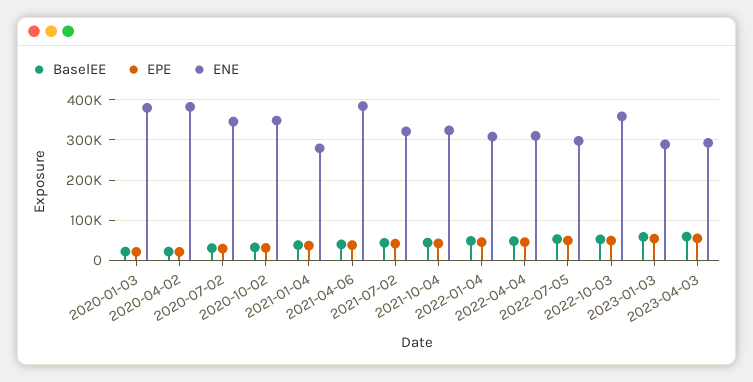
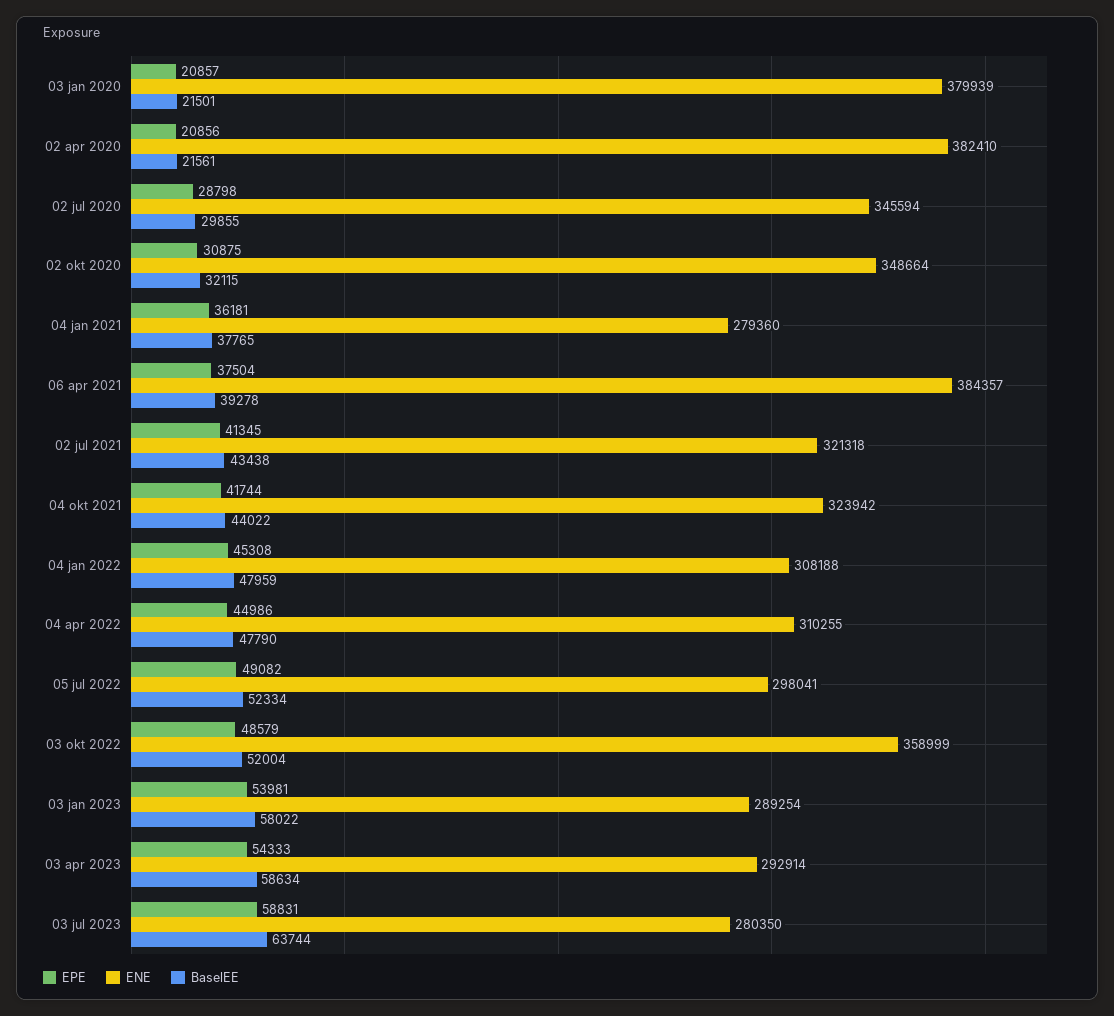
EPE, 03 jul 2023: none -> 58831
ENE, 03 jul 2023: none -> 280350
BaselEE, 03 jul 2023: none -> 63744

